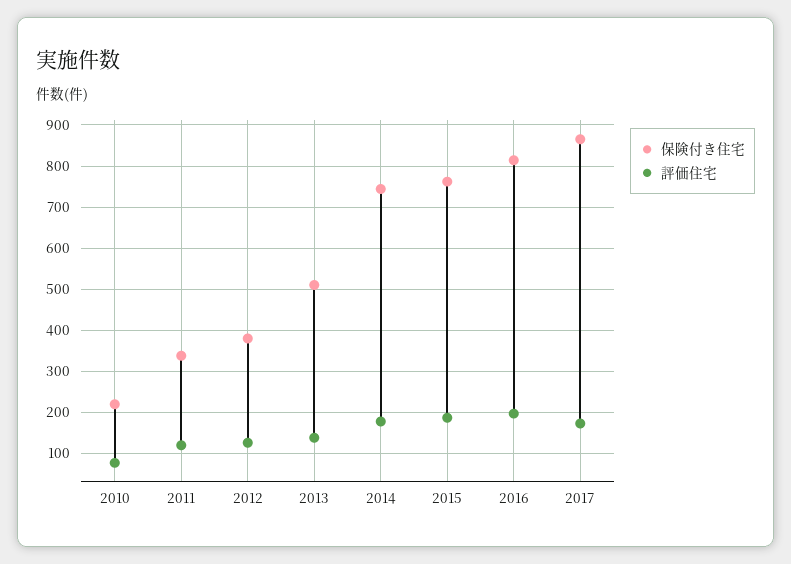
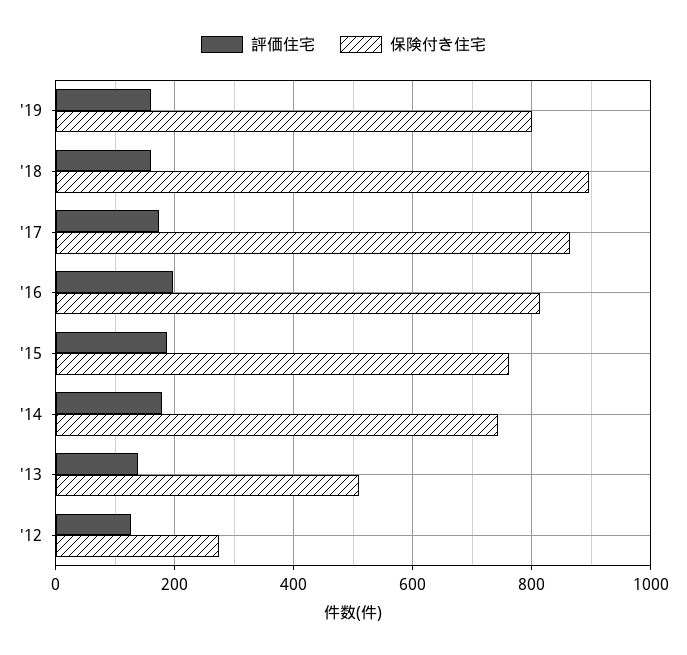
保険付き住宅, 2010: 220 -> none
評価住宅, 2010: 80 -> none
保険付き住宅, 2011: 340 -> none
評価住宅, 2011: 120 -> none
保険付き住宅, 2012: 380 -> 280
評価住宅, '19: none -> 160
保険付き住宅, '19: none -> 800
評価住宅, '18: none -> 160
保険付き住宅, '18: none -> 900

